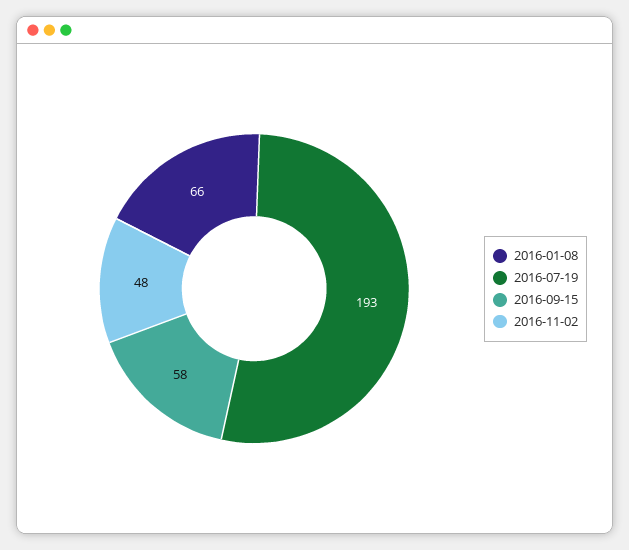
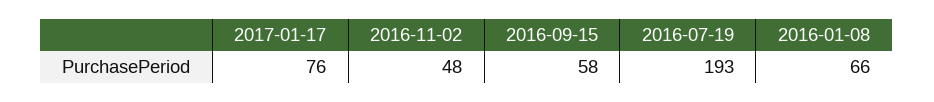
2017-01-17: none -> 76

